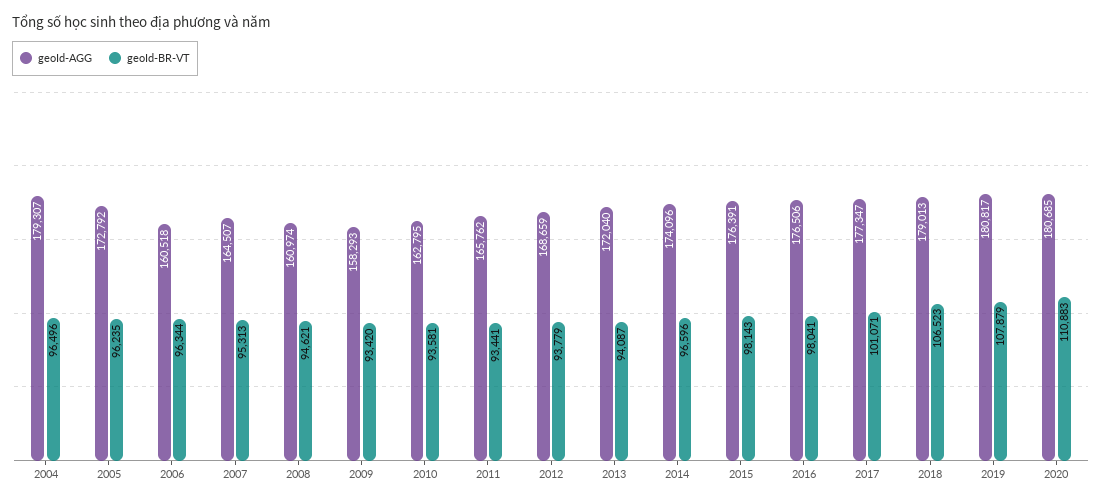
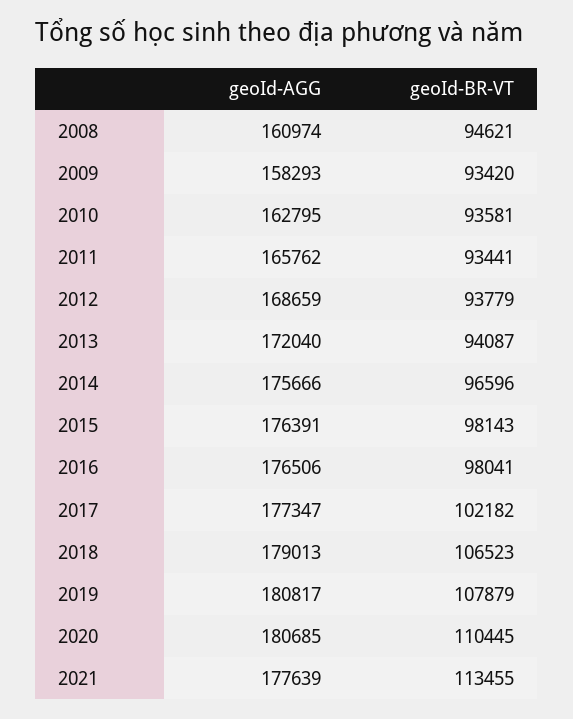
geoId-AGG, 2004: 179307 -> none
geoId-BR-VT, 2004: 96496 -> none
geoId-AGG, 2005: 172792 -> none
geoId-BR-VT, 2005: 96235 -> none
geoId-AGG, 2006: 160518 -> none
geoId-BR-VT, 2006: 96344 -> none
geoId-AGG, 2007: 164507 -> none
geoId-BR-VT, 2007: 95313 -> none
geoId-AGG, 2014: 174096 -> 175666
geoId-BR-VT, 2017: 101071 -> 102182
geoId-BR-VT, 2020: 110883 -> 110445
geoId-AGG, 2021: none -> 177639
geoId-BR-VT, 2021: none -> 113455

